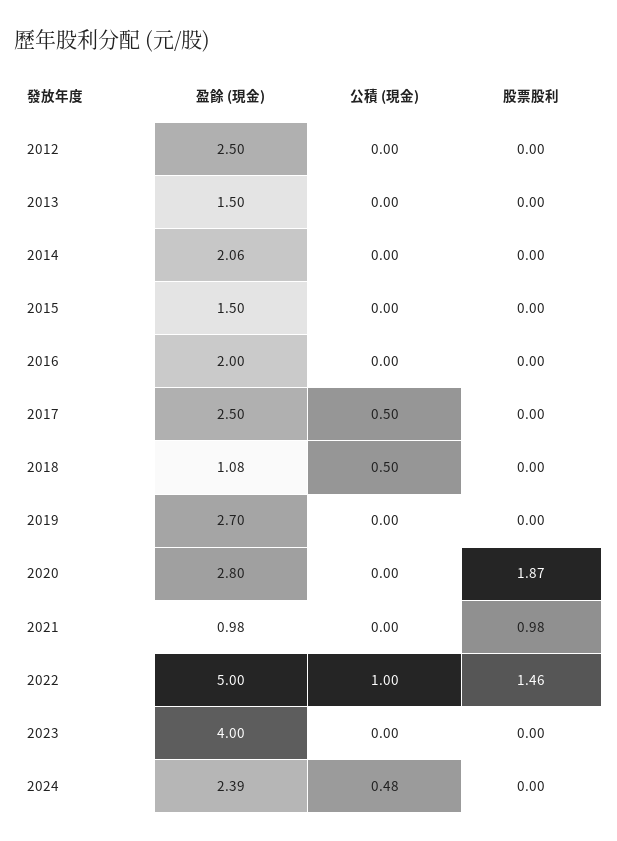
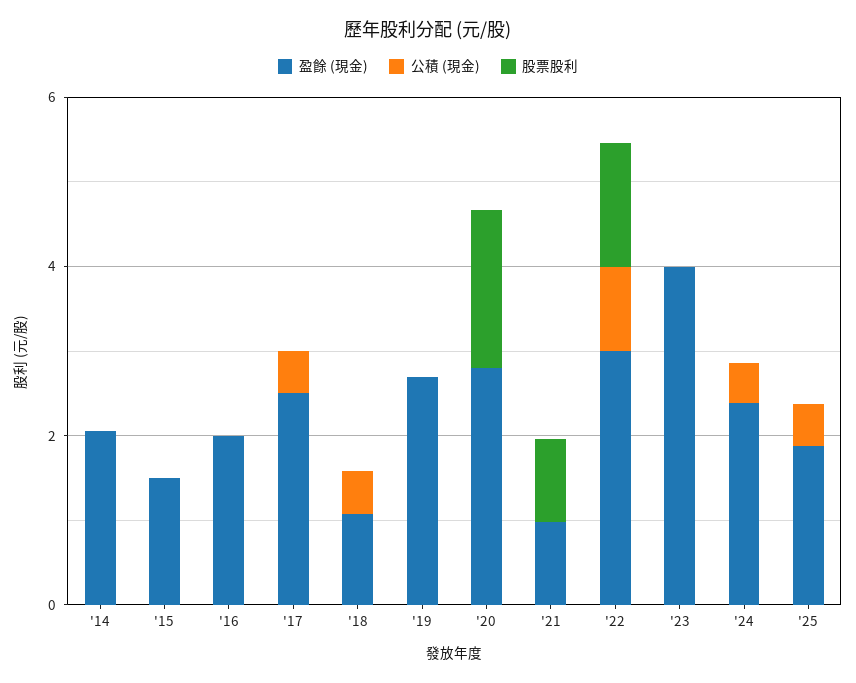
盈餘 (現金), 2012: 2.5 -> none
公積 (現金), 2012: 0 -> none
股票股利, 2012: 0 -> none
盈餘 (現金), 2013: 1.5 -> none
公積 (現金), 2013: 0 -> none
股票股利, 2013: 0 -> none
盈餘 (現金), 2022: 5 -> 3
盈餘 (現金), '25: none -> 2
公積 (現金), '25: none -> 0.5
股票股利, '25: none -> 0

